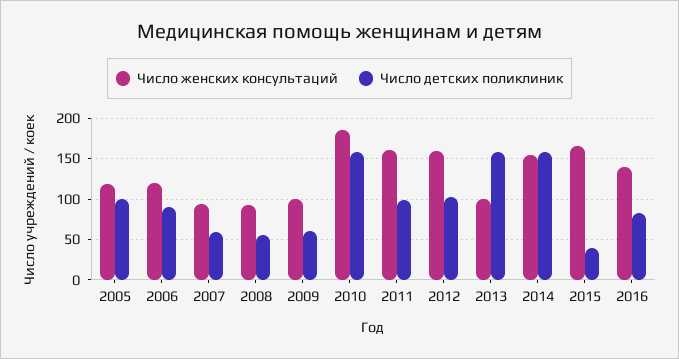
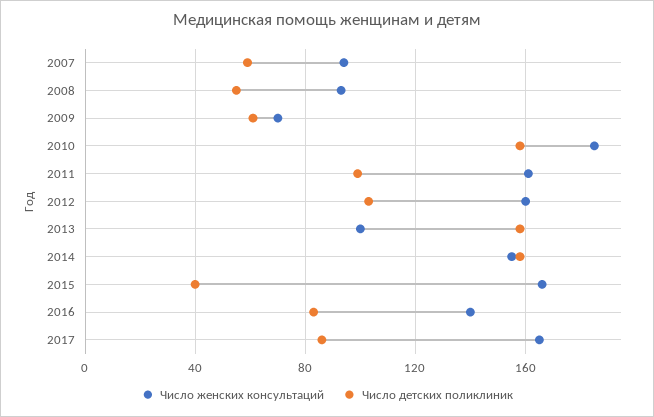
Число женских консультаций, 2005: 120 -> none
Число детских поликлиник, 2005: 100 -> none
Число женских консультаций, 2006: 120 -> none
Число детских поликлиник, 2006: 90 -> none
Число женских консультаций, 2009: 100 -> 70
Число женских консультаций, 2017: none -> 165
Число детских поликлиник, 2017: none -> 85

